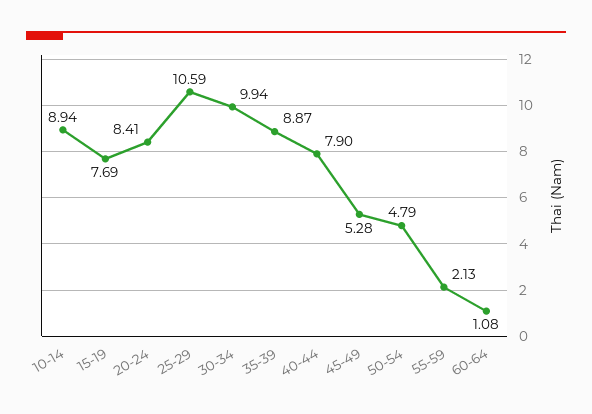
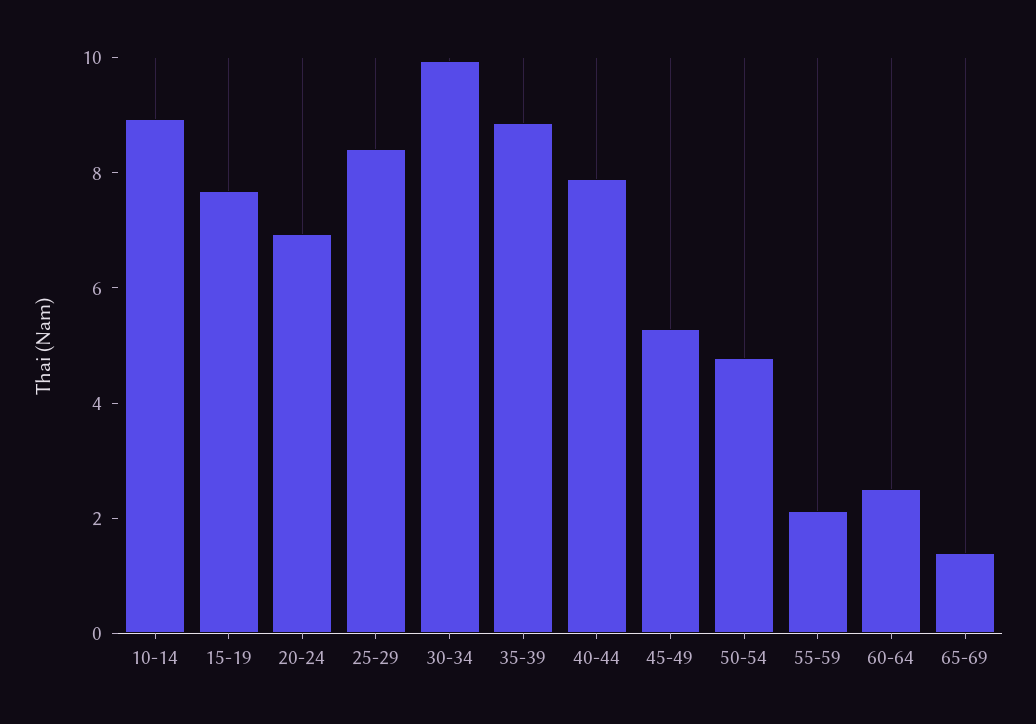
20-24: 8.41 -> 7
25-29: 10.59 -> 8.5
60-64: 1.08 -> 2.5
65-69: none -> 1.5

